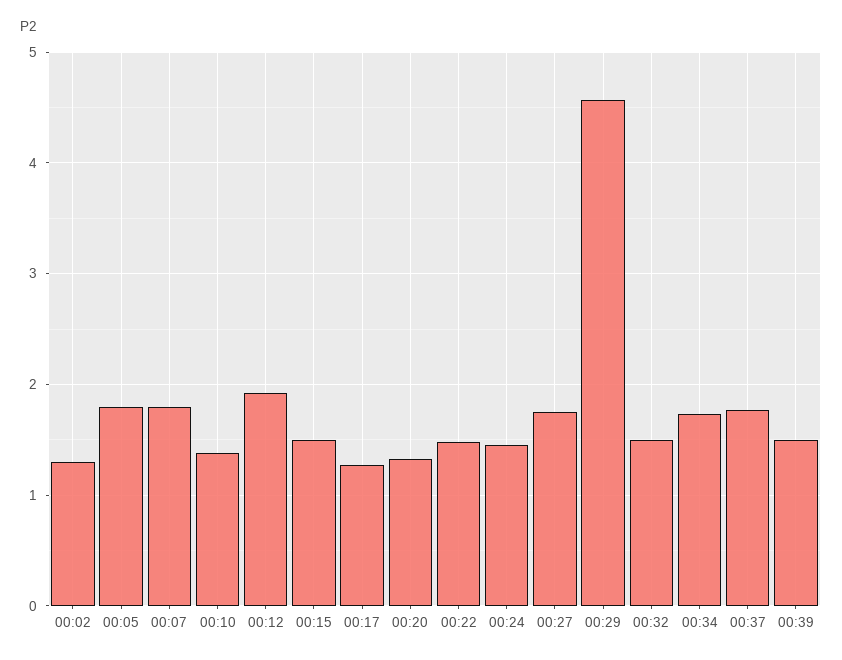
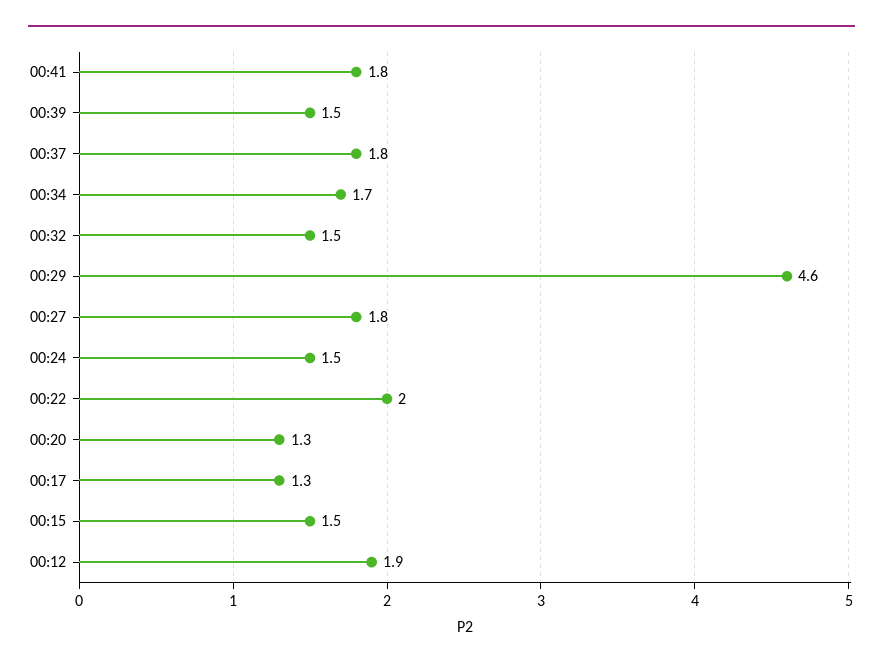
00:02: 1.3 -> none
00:05: 1.8 -> none
00:07: 1.8 -> none
00:10: 1.4 -> none
00:22: 1.5 -> 2
00:41: none -> 1.8

